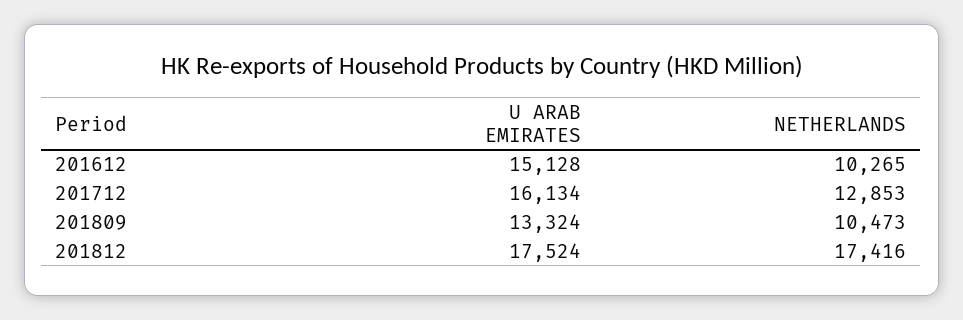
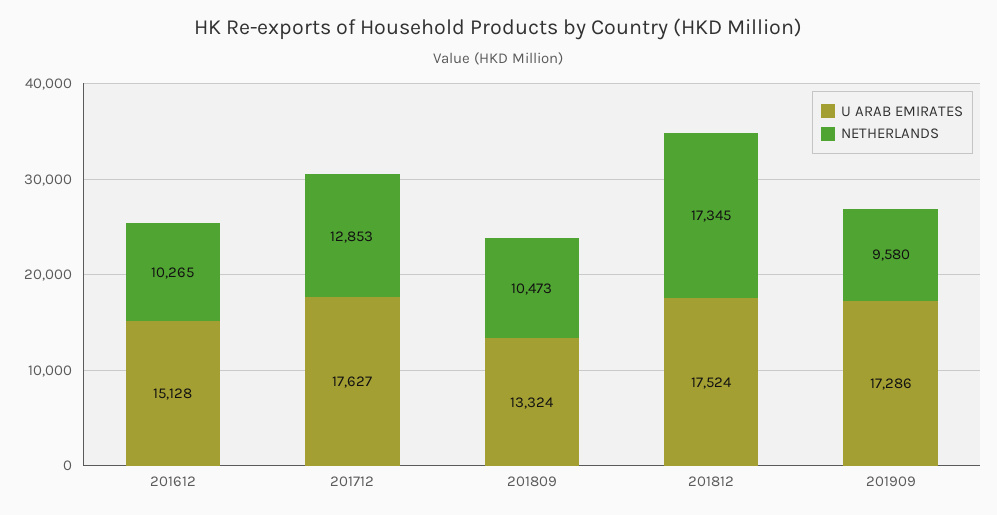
U ARAB EMIRATES, 201712: 16134 -> 17627
NETHERLANDS, 201812: 17416 -> 17345
U ARAB EMIRATES, 201909: none -> 17286
NETHERLANDS, 201909: none -> 9580

